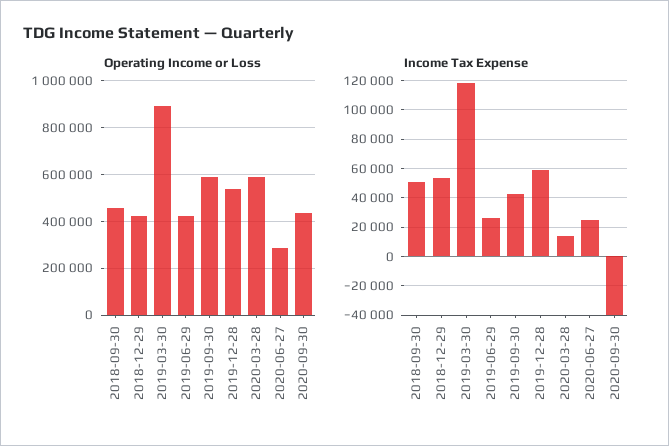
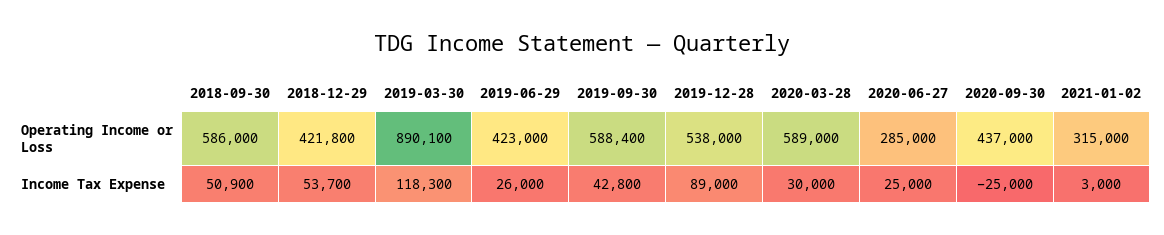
Operating Income or Loss, 2018-09-30: 450000 -> 586000
Income Tax Expense, 2019-12-28: 60000 -> 89000
Income Tax Expense, 2020-03-28: 15000 -> 30000
Income Tax Expense, 2020-09-30: -40000 -> -25000
Operating Income or Loss, 2021-01-02: none -> 315000
Income Tax Expense, 2021-01-02: none -> 3000

